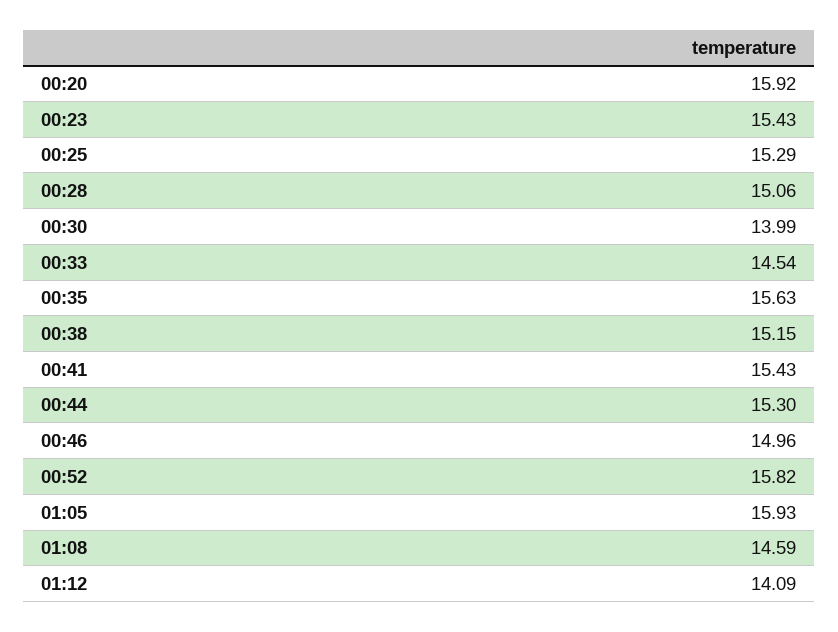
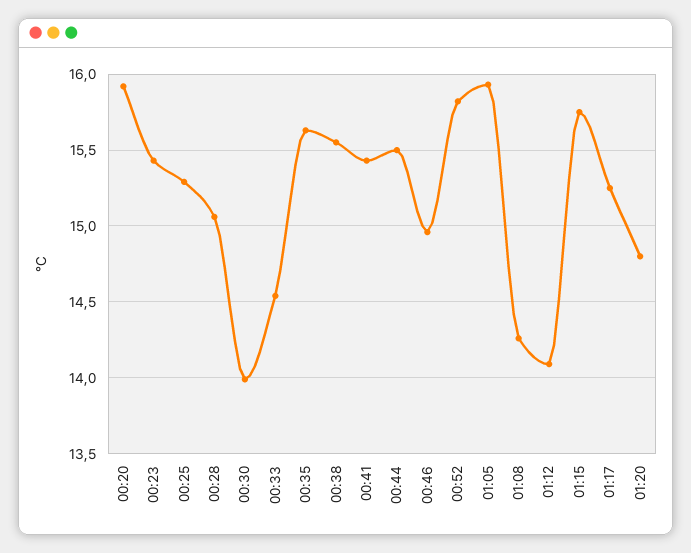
00:38: 15.15 -> 15.55
00:44: 15.3 -> 15.5
01:08: 14.59 -> 14.25
01:15: none -> 15.75
01:17: none -> 15.25
01:20: none -> 14.8

